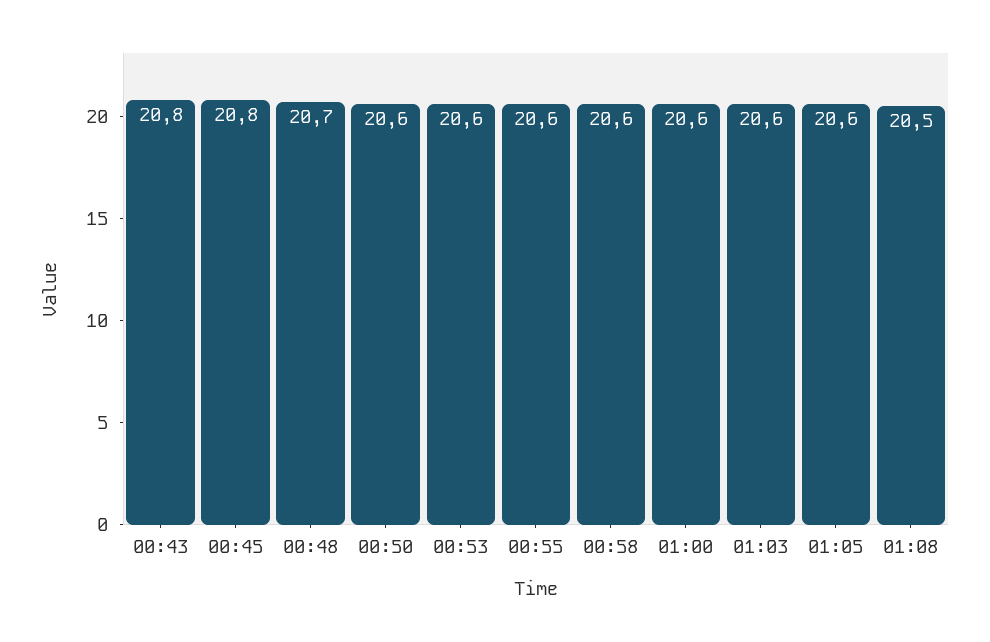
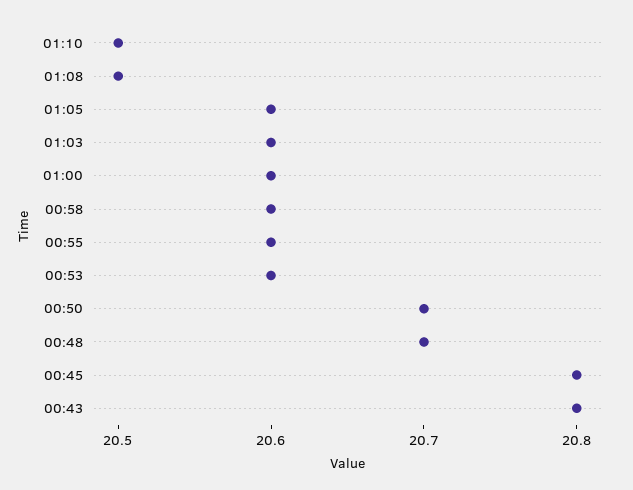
00:50: 20.6 -> 20.7
01:10: none -> 20.5

